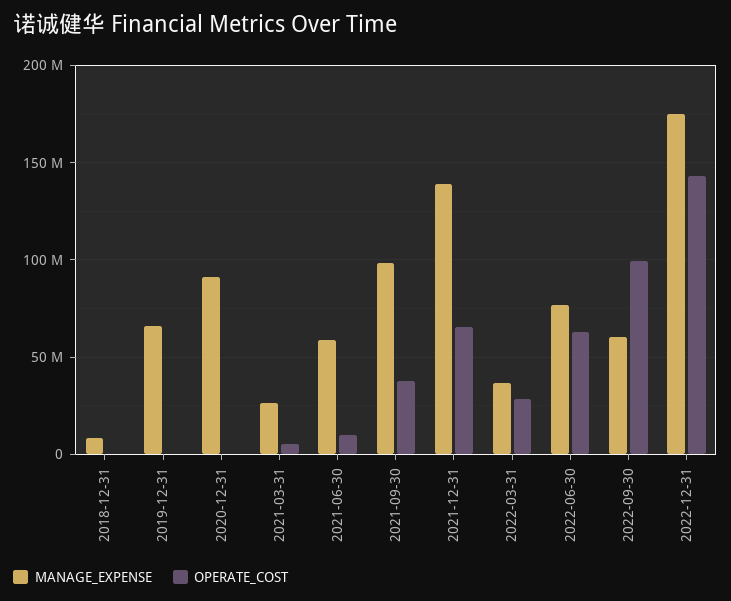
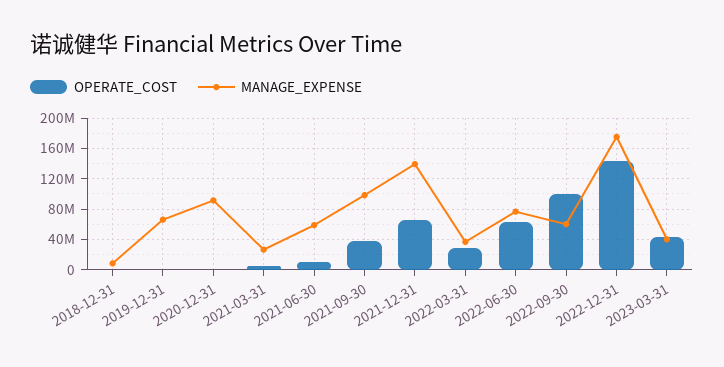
OPERATE_COST, 2023-03-31: none -> 40000000
MANAGE_EXPENSE, 2023-03-31: none -> 40000000

